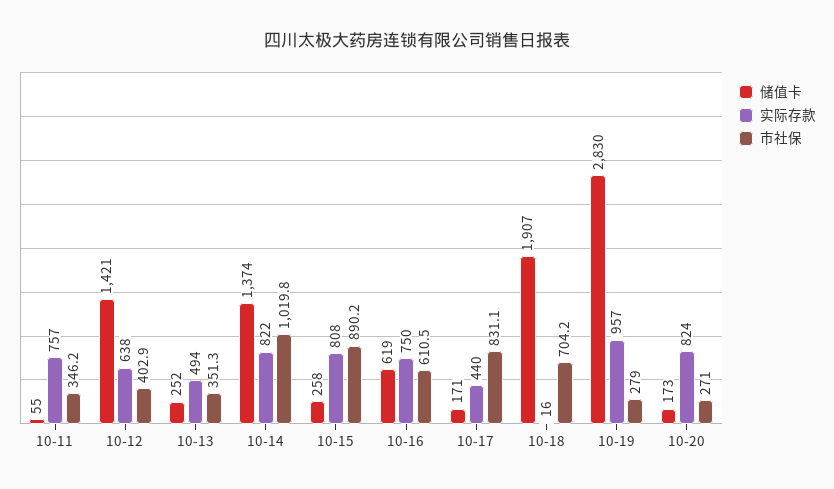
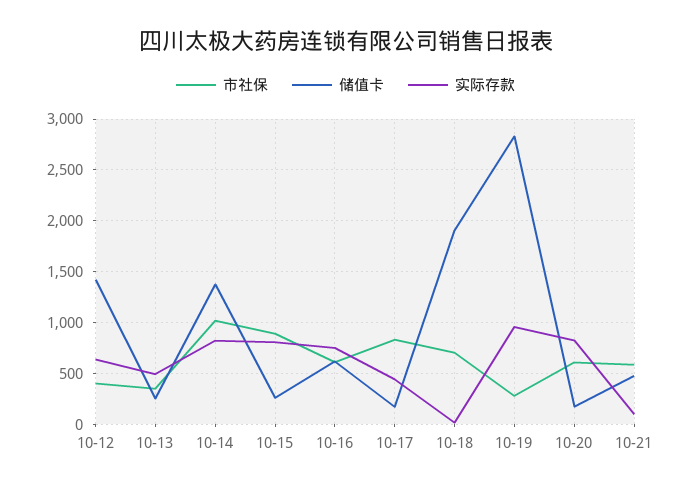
储值卡, 10-11: 55 -> none
实际存款, 10-11: 757 -> none
市社保, 10-11: 346.2 -> none
市社保, 10-20: 271 -> 600
市社保, 10-21: none -> 600
储值卡, 10-21: none -> 500
实际存款, 10-21: none -> 100

